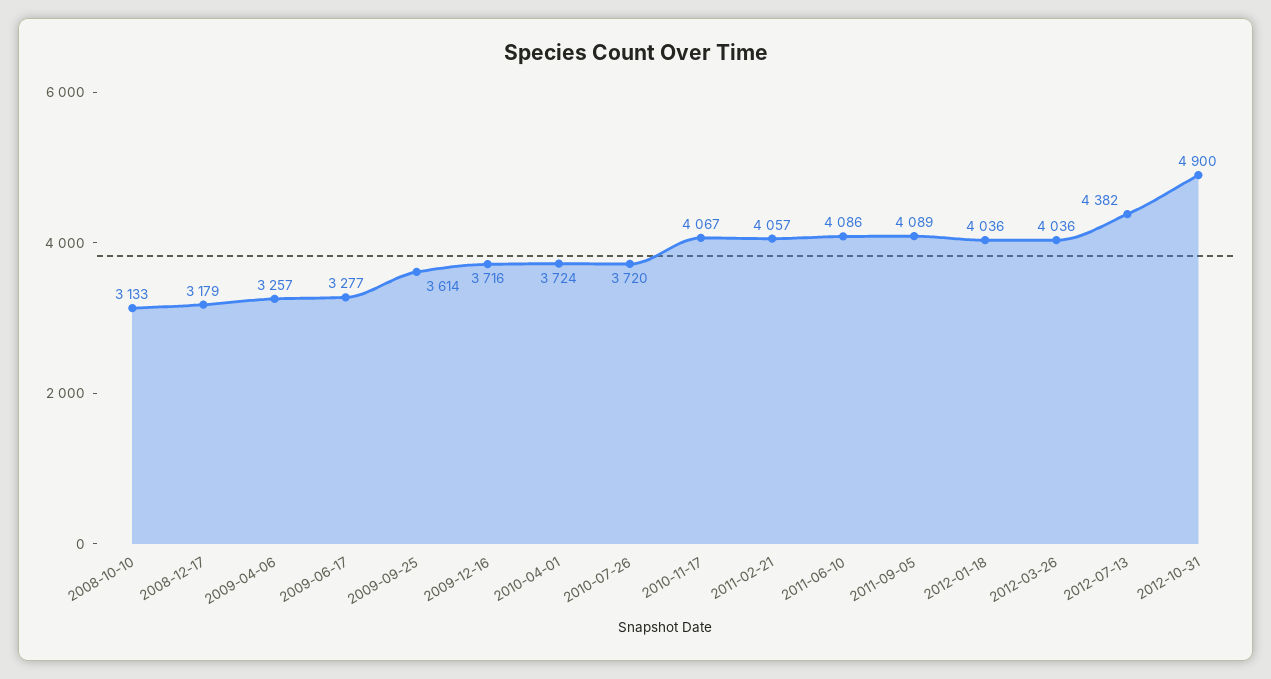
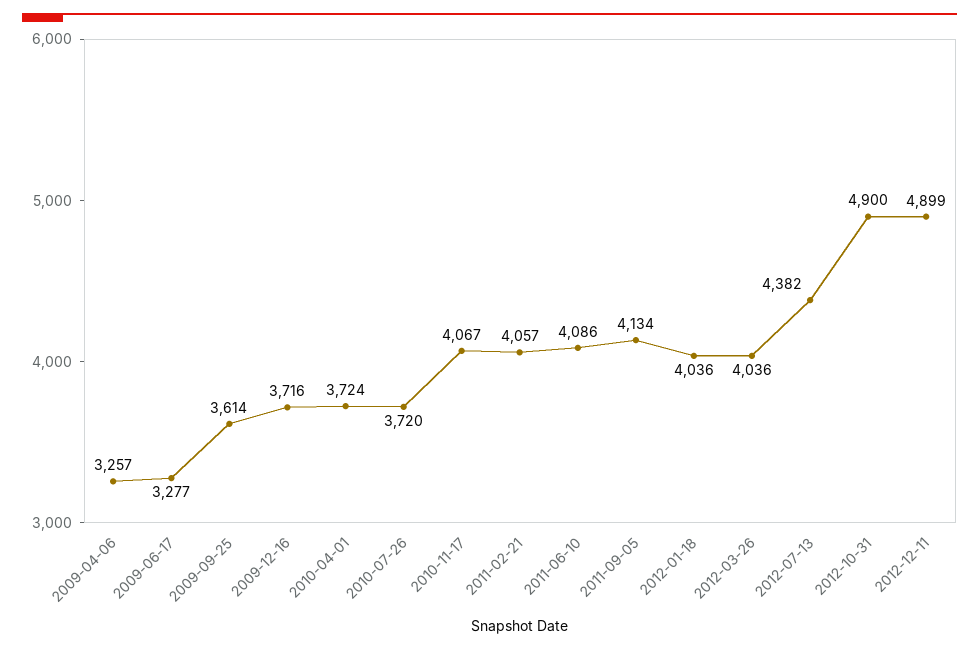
2008-10-10: 3133 -> none
2008-12-17: 3179 -> none
2011-09-05: 4089 -> 4134
2012-12-11: none -> 4899

